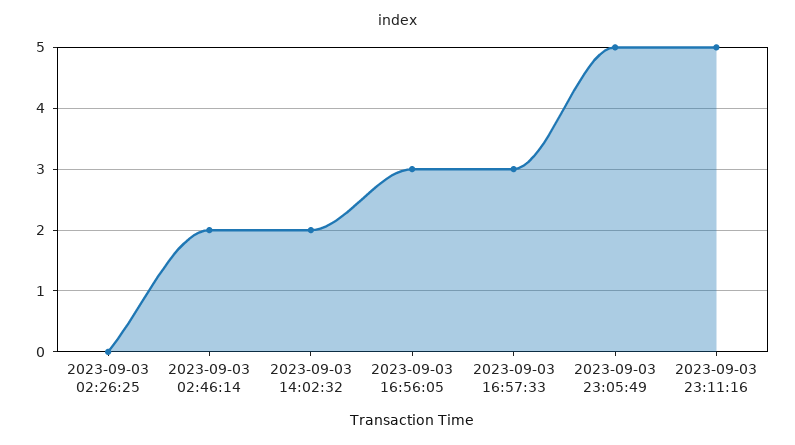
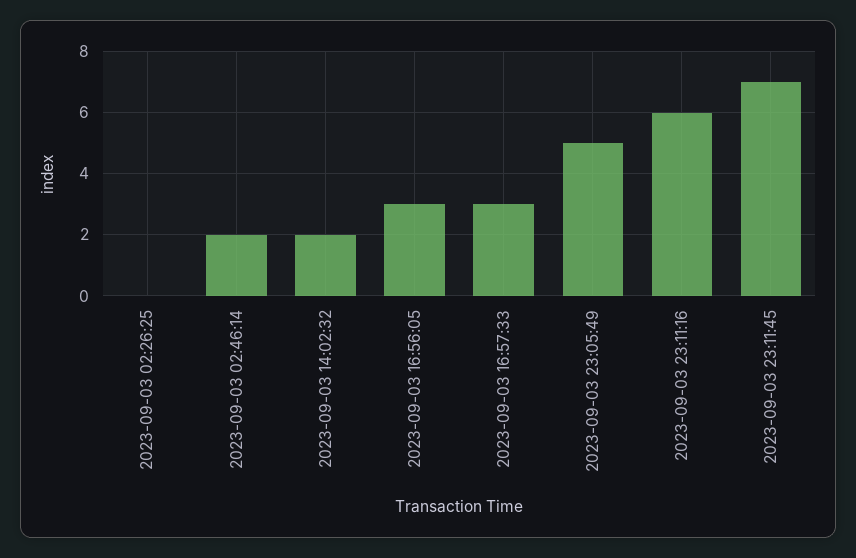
2023-09-03 23:11:16: 5 -> 6
2023-09-03 23:11:45: none -> 7

